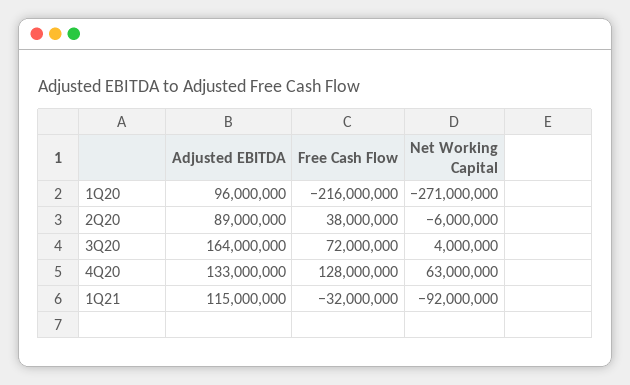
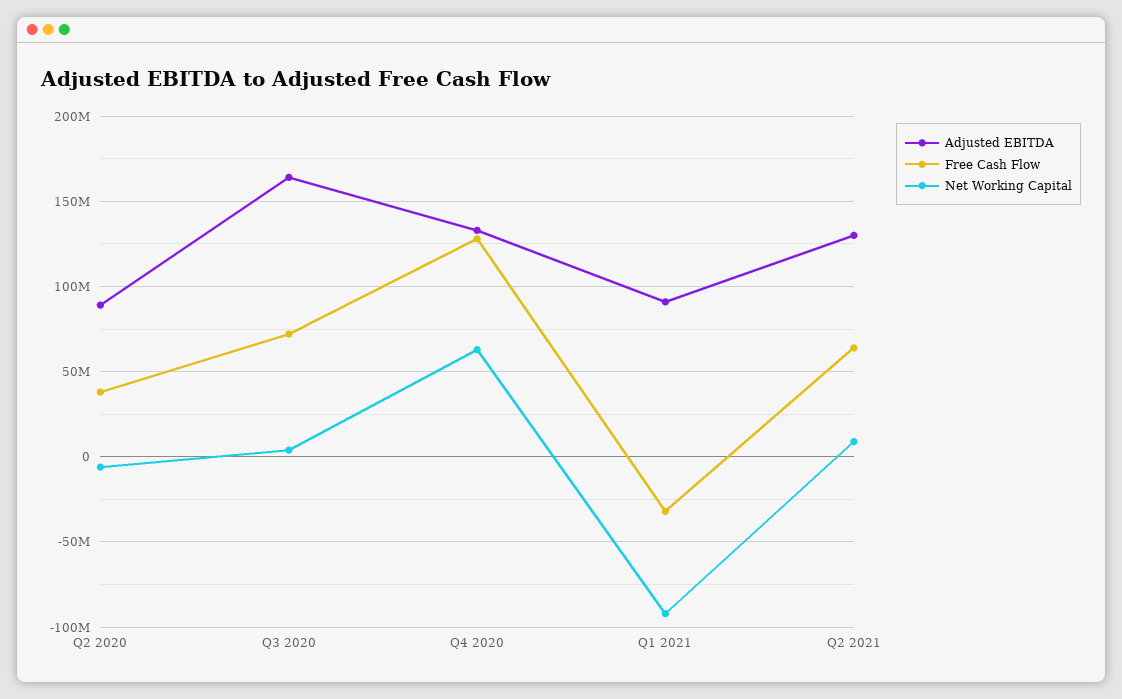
Adjusted EBITDA, 1Q20: 96000000 -> none
Free Cash Flow, 1Q20: -216000000 -> none
Net Working Capital, 1Q20: -271000000 -> none
Adjusted EBITDA, 1Q21: 115000000 -> 90000000
Adjusted EBITDA, Q2 2021: none -> 130000000
Free Cash Flow, Q2 2021: none -> 65000000
Net Working Capital, Q2 2021: none -> 10000000

